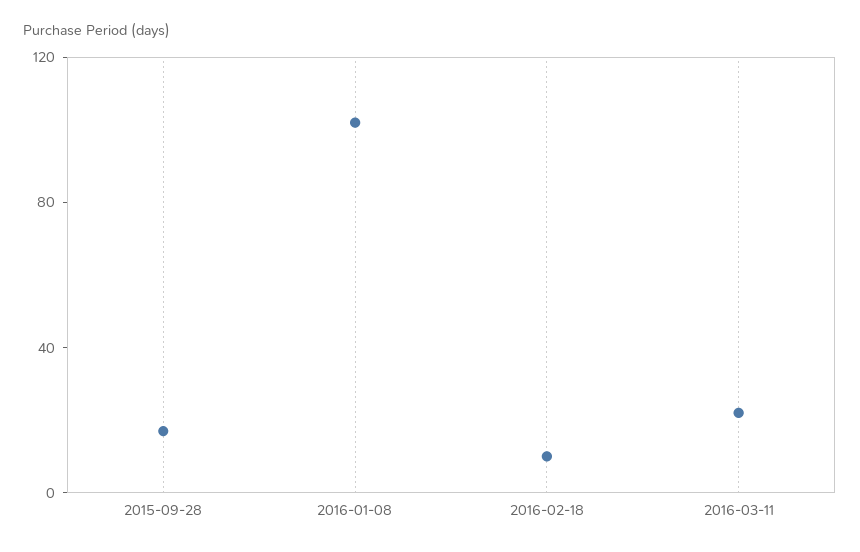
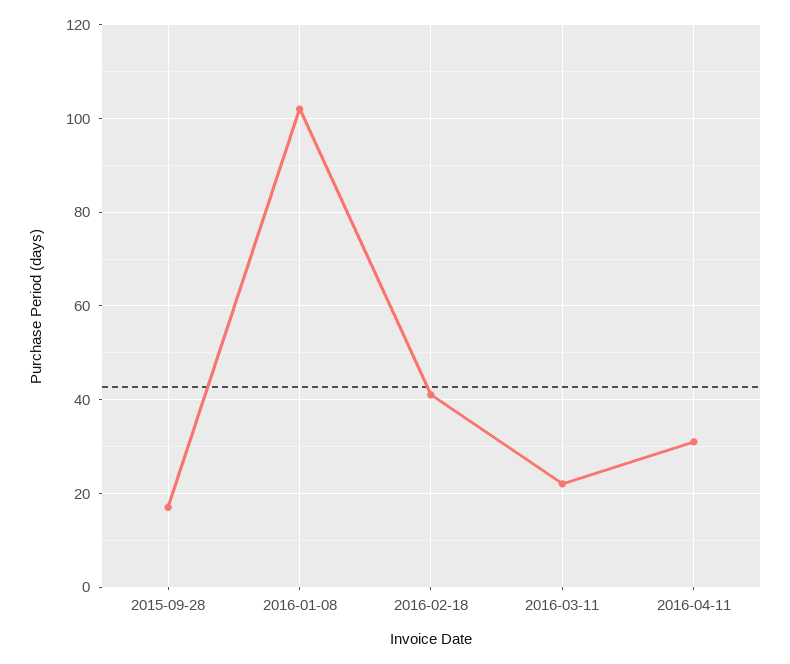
2016-02-18: 10 -> 40
2016-04-11: none -> 30

